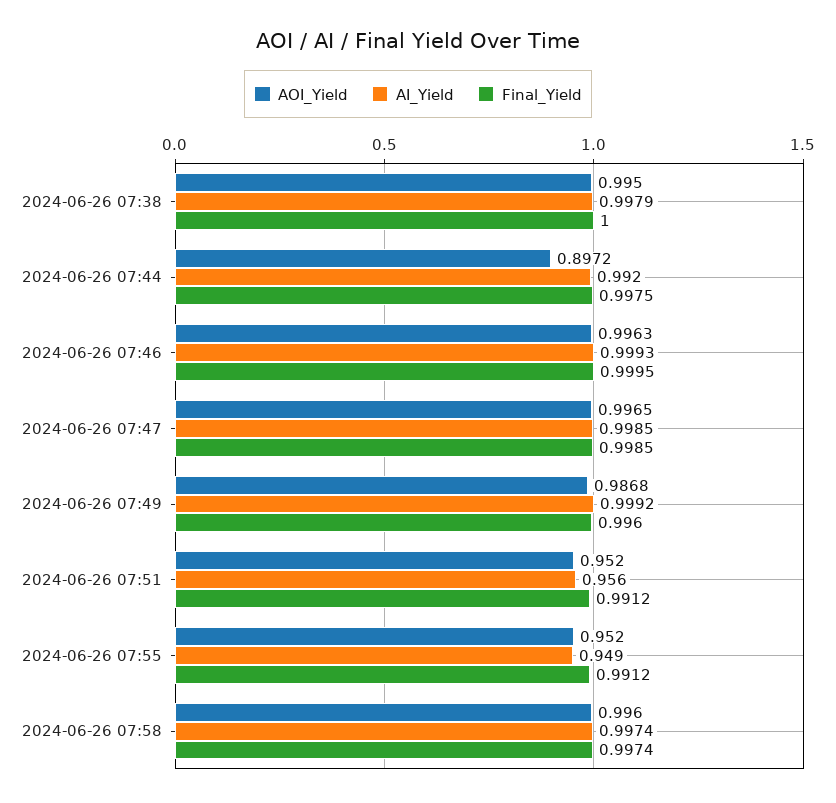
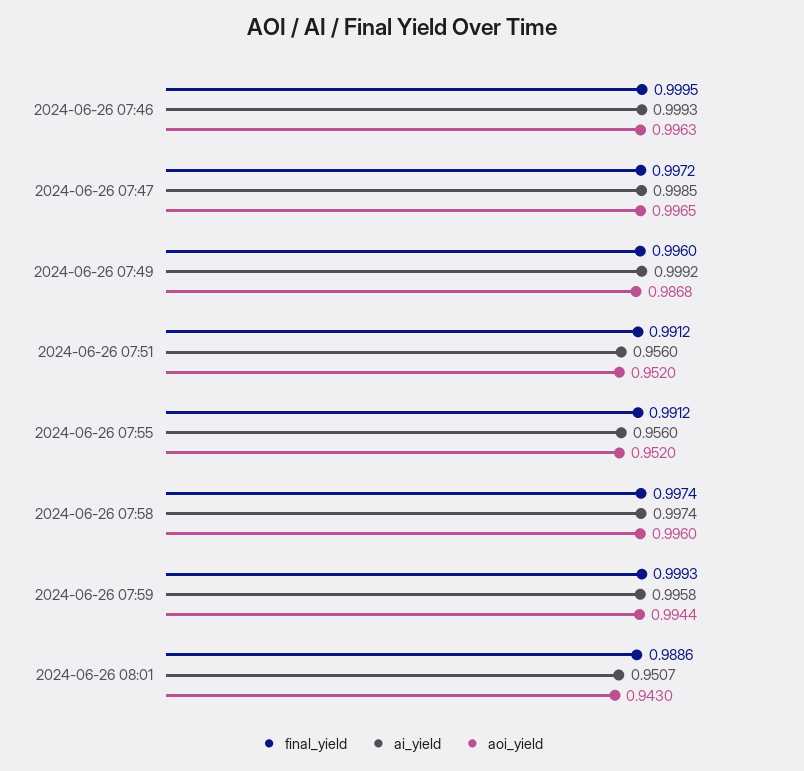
AOI_Yield, 2024-06-26 07:38: 0.995 -> none
AI_Yield, 2024-06-26 07:38: 0.9979 -> none
Final_Yield, 2024-06-26 07:38: 1 -> none
AOI_Yield, 2024-06-26 07:44: 0.8972 -> none
AI_Yield, 2024-06-26 07:44: 0.992 -> none
Final_Yield, 2024-06-26 07:44: 0.9975 -> none
Final_Yield, 2024-06-26 07:47: 0.9985 -> 0.9972
AI_Yield, 2024-06-26 07:55: 0.949 -> 0.956
Final_Yield, 2024-06-26 07:59: none -> 0.9993
AI_Yield, 2024-06-26 07:59: none -> 0.9958
AOI_Yield, 2024-06-26 07:59: none -> 0.9944
Final_Yield, 2024-06-26 08:01: none -> 0.9886
AI_Yield, 2024-06-26 08:01: none -> 0.9507
AOI_Yield, 2024-06-26 08:01: none -> 0.943

